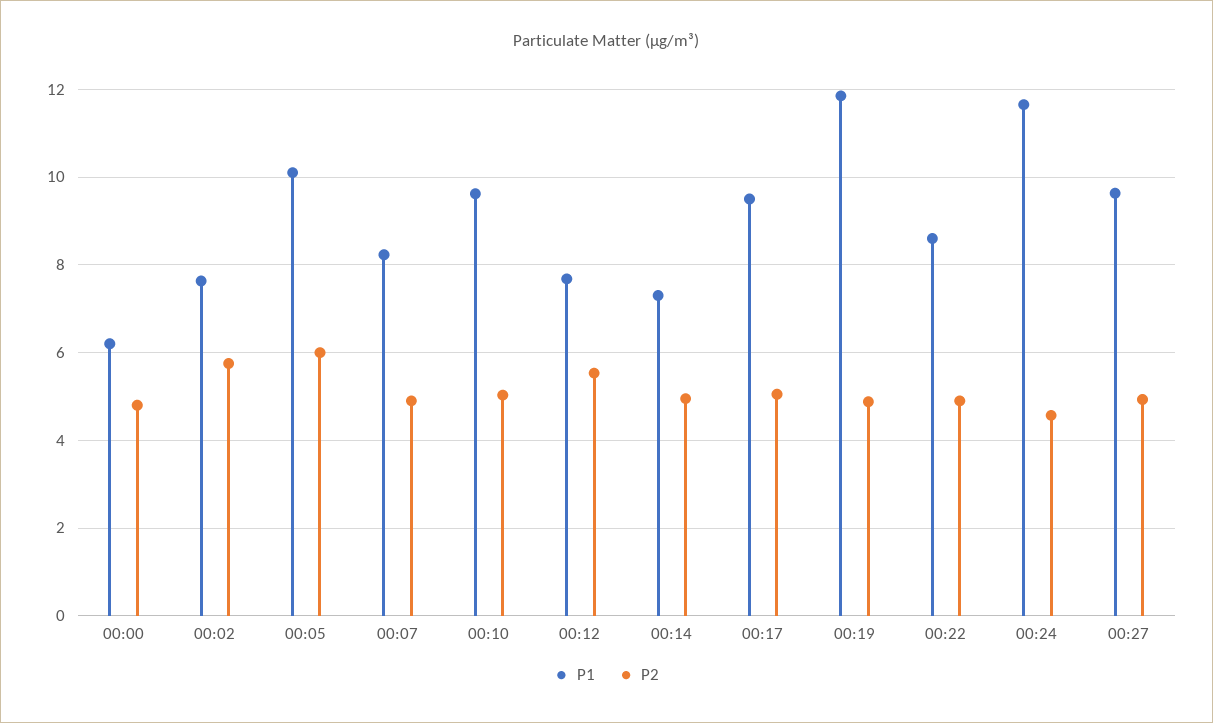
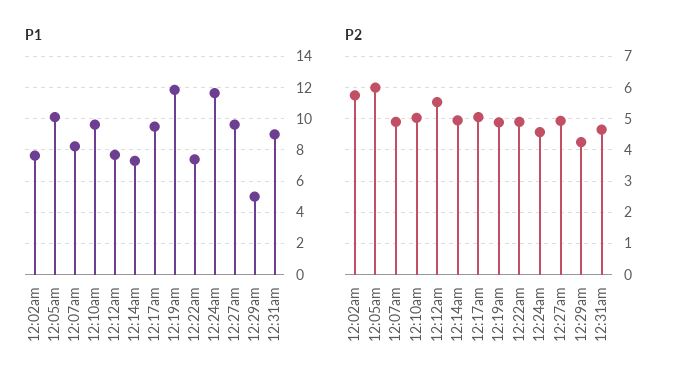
P1, 00:00: 6.2 -> none
P2, 00:00: 4.8 -> none
P1, 00:22: 8.6 -> 7.5
P1, 12:29am: none -> 5
P1, 12:31am: none -> 9
P2, 12:29am: none -> 4.2
P2, 12:31am: none -> 4.6

